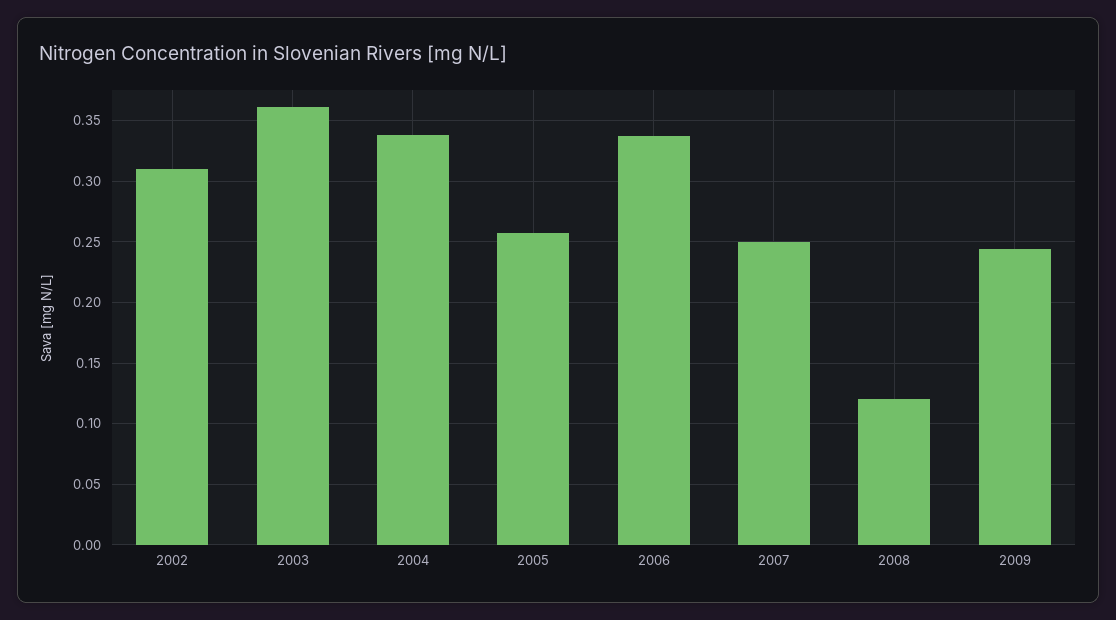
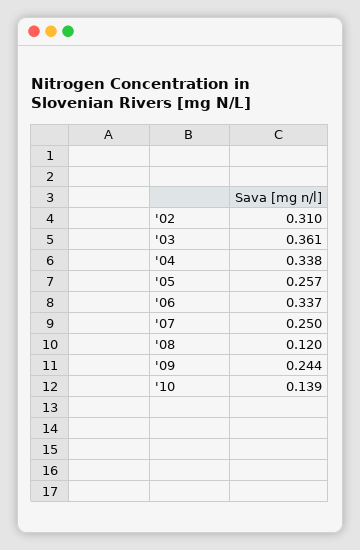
'10: none -> 0.139

